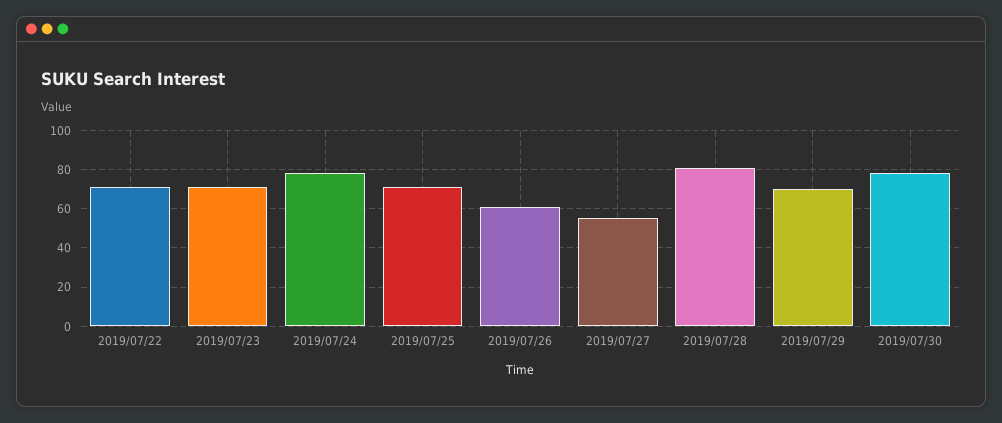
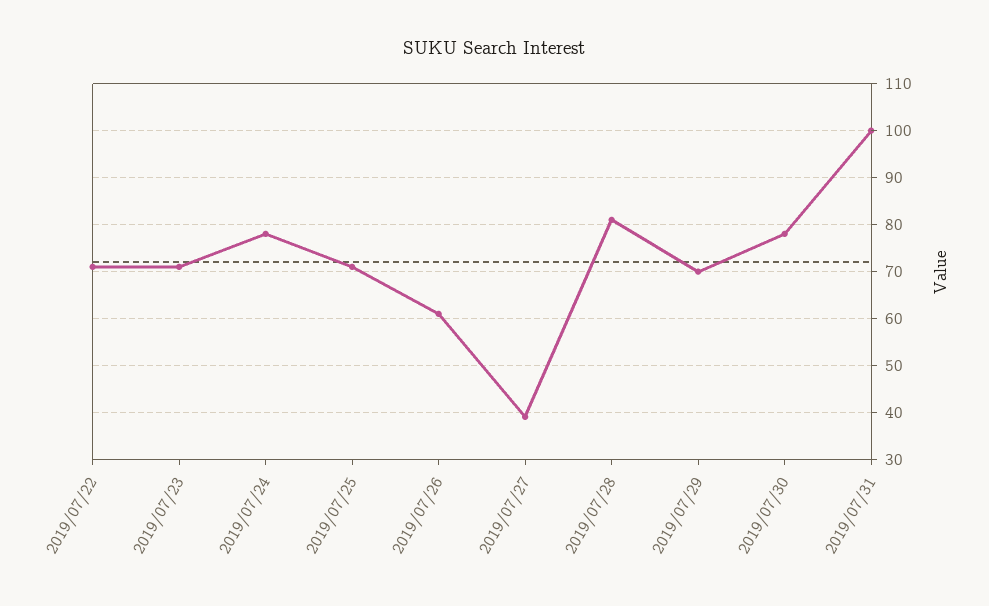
2019/07/27: 55 -> 40
2019/07/31: none -> 100

